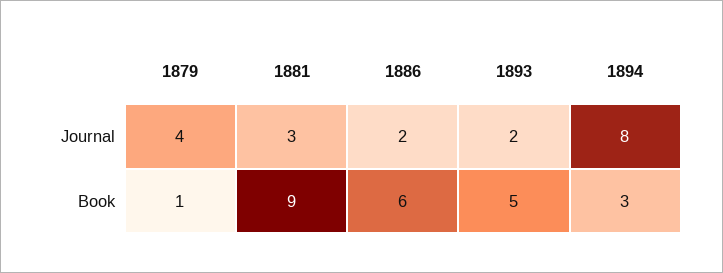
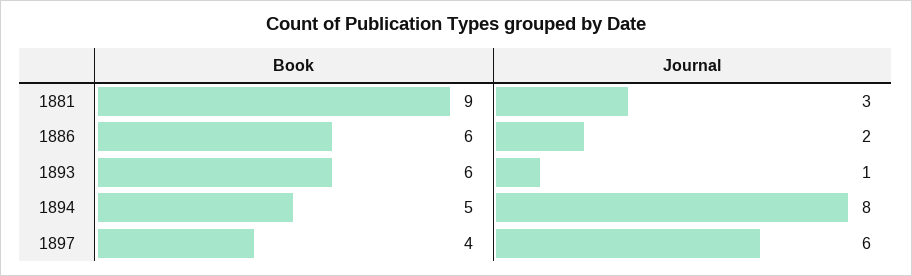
1879, Journal: 4 -> none
1893, Journal: 2 -> 1
1879, Book: 1 -> none
1893, Book: 5 -> 6
1894, Book: 3 -> 5
1897, Book: none -> 4
1897, Journal: none -> 6

